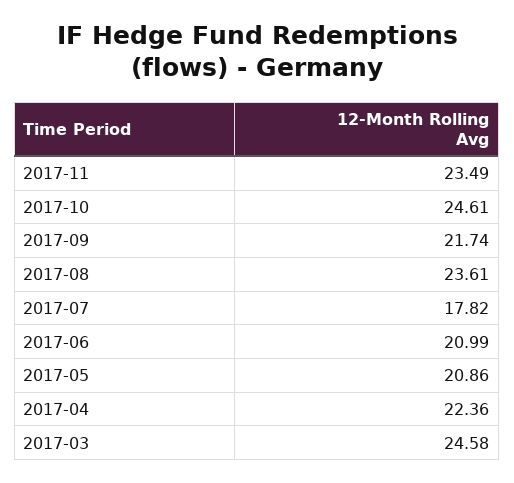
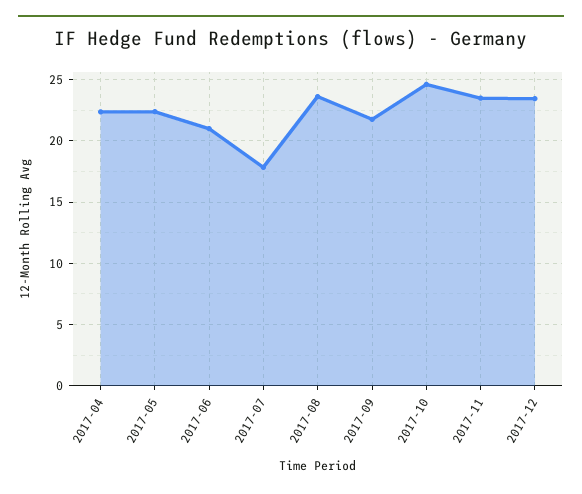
2017-05: 20.86 -> 22.5
2017-03: 24.58 -> none
2017-12: none -> 23.5

